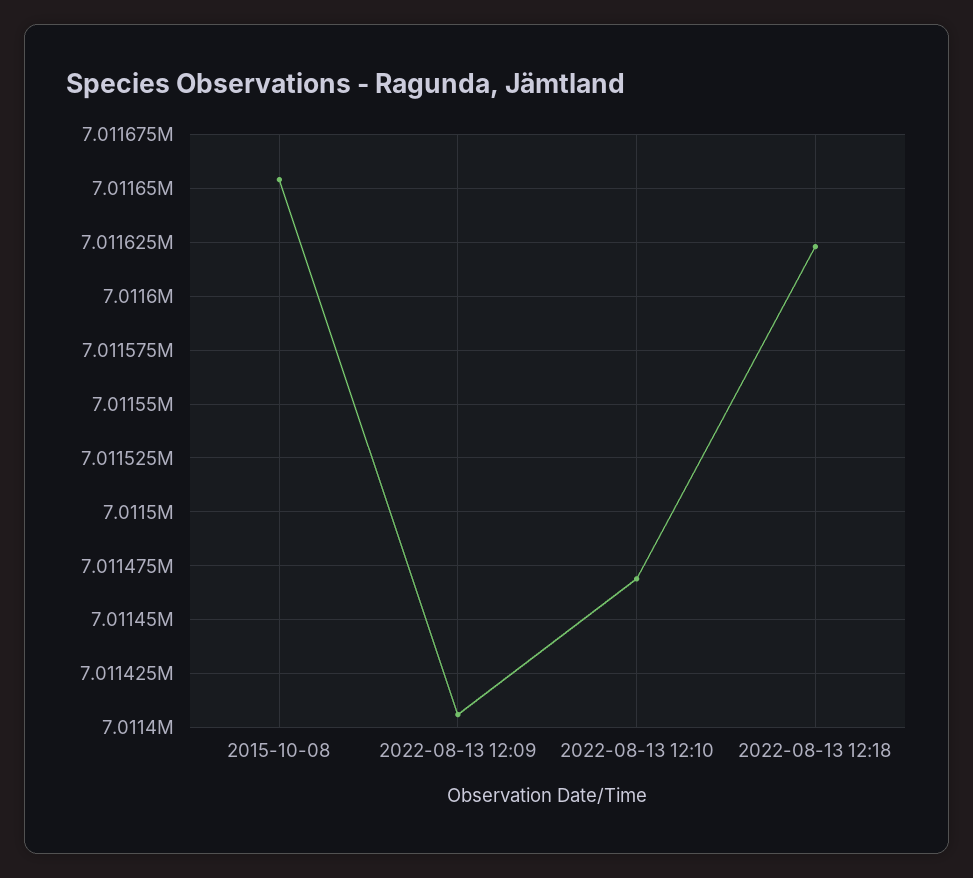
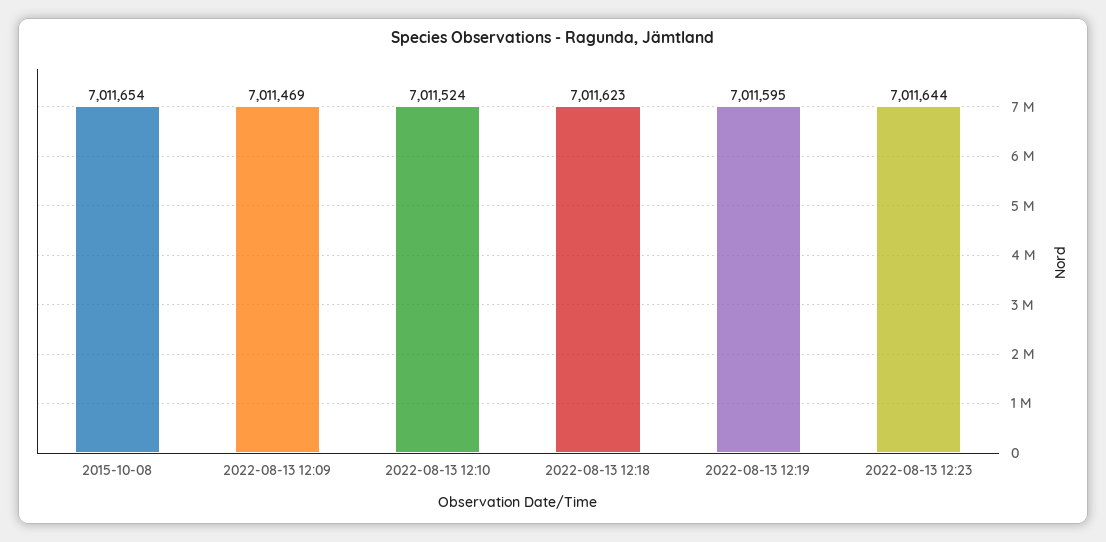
2022-08-13 12:09: 7011405 -> 7011469
2022-08-13 12:10: 7011470 -> 7011524
2022-08-13 12:19: none -> 7011595
2022-08-13 12:23: none -> 7011644

